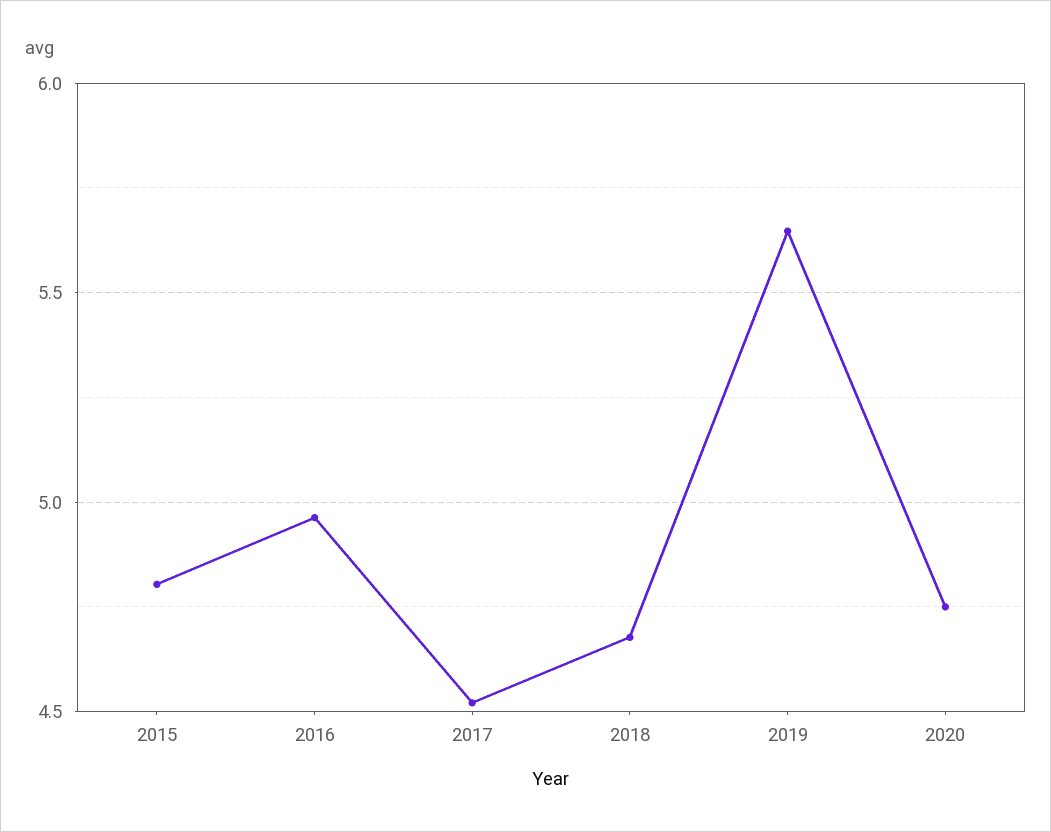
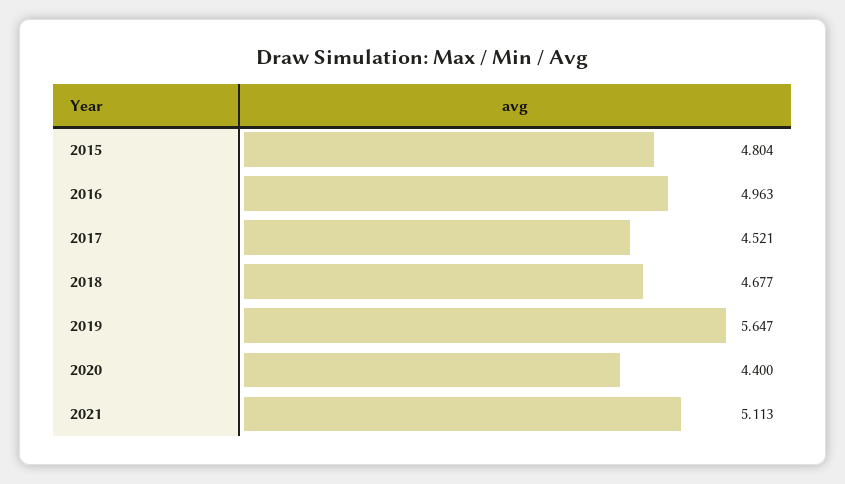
2020: 4.75 -> 4.4
2021: none -> 5.113

